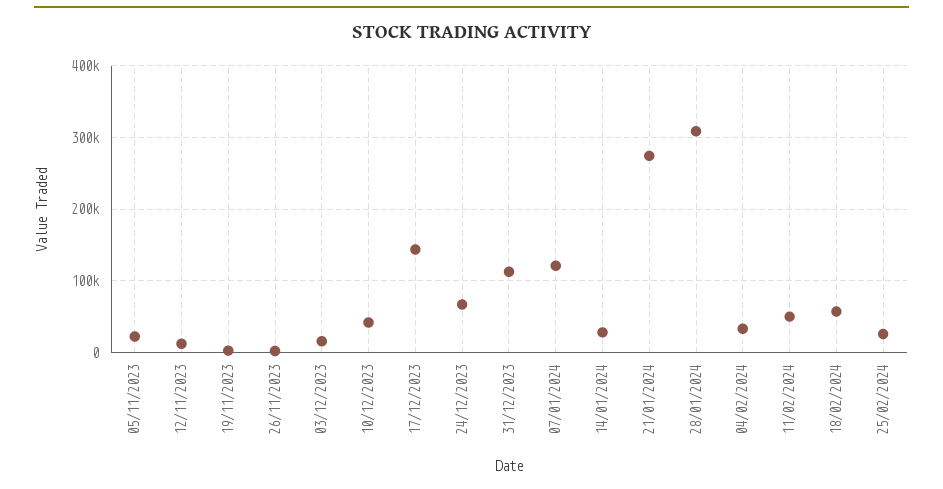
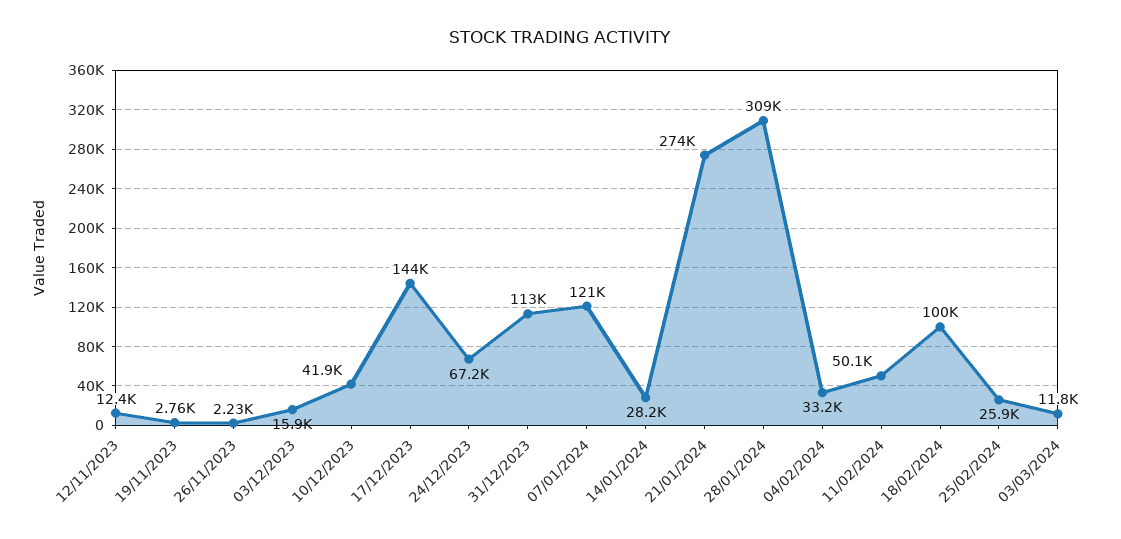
05/11/2023: 20000 -> none
18/02/2024: 60000 -> 100000
03/03/2024: none -> 11800

